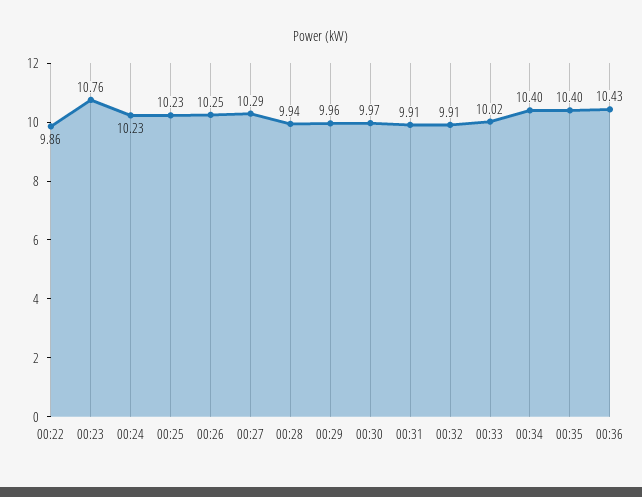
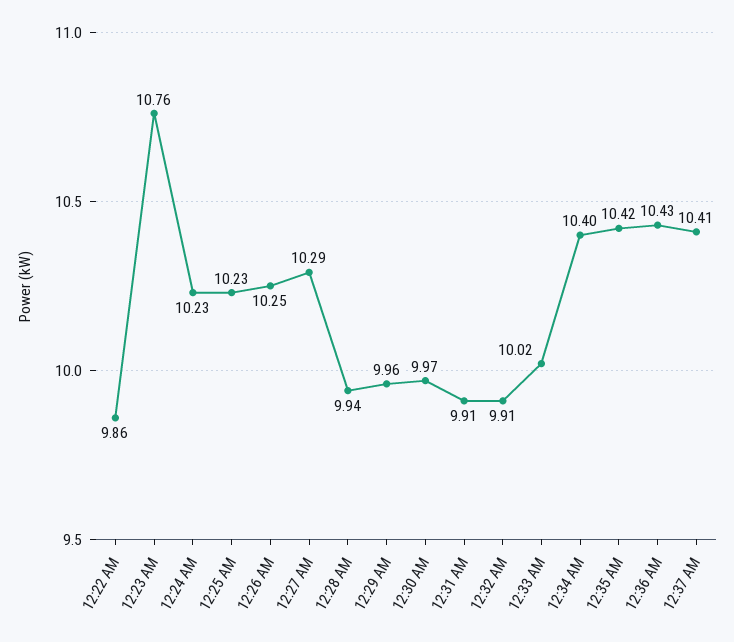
00:35: 10.4 -> 10.42
12:37 AM: none -> 10.41

